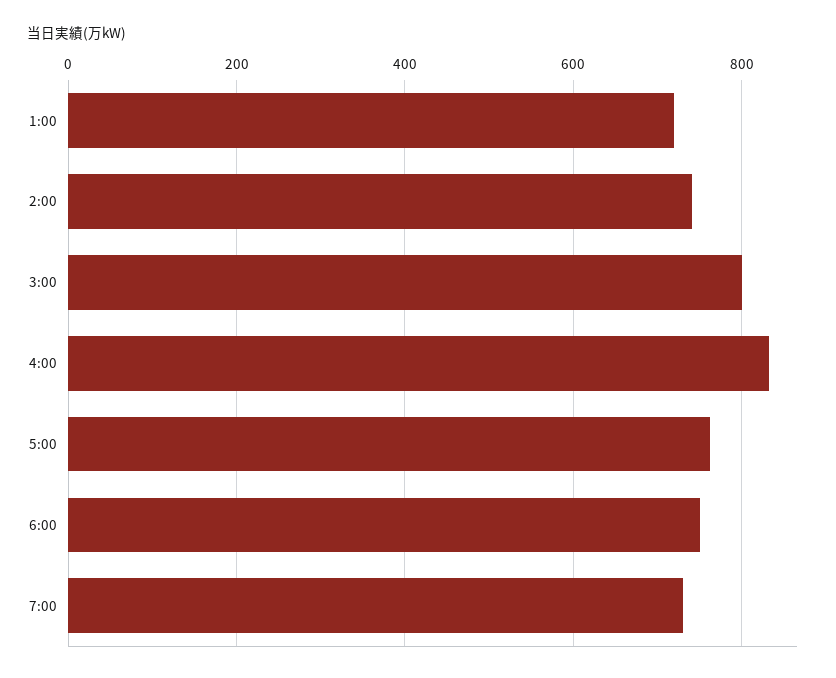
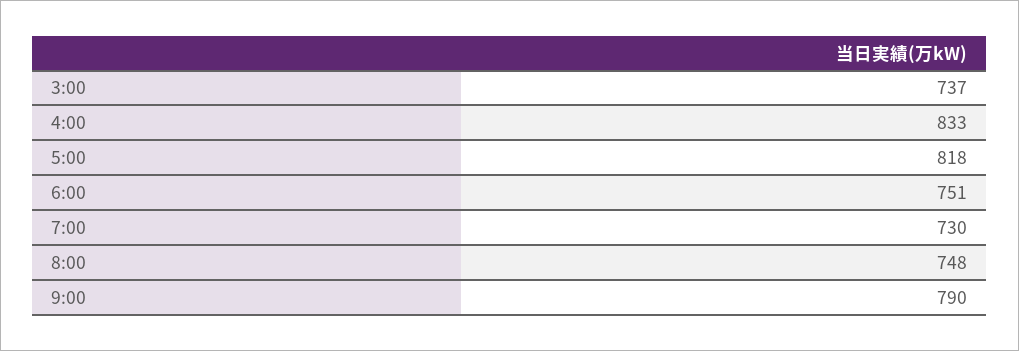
1:00: 720 -> none
2:00: 740 -> none
3:00: 800 -> 737
5:00: 760 -> 818
8:00: none -> 748
9:00: none -> 790

